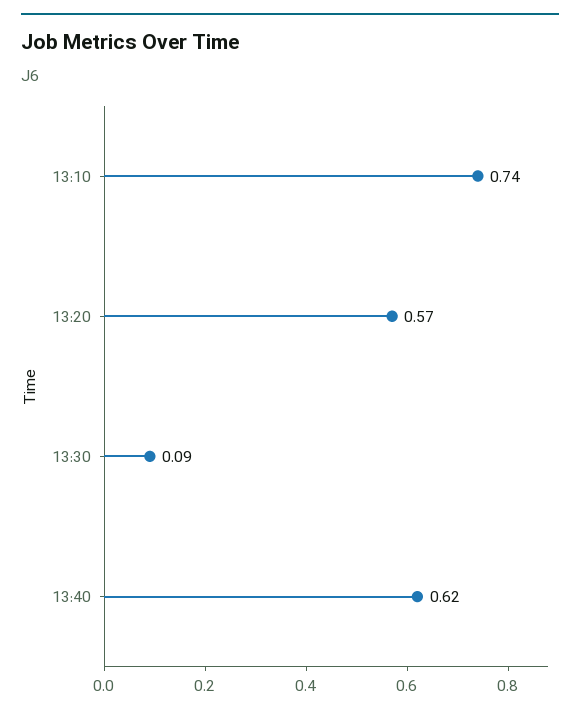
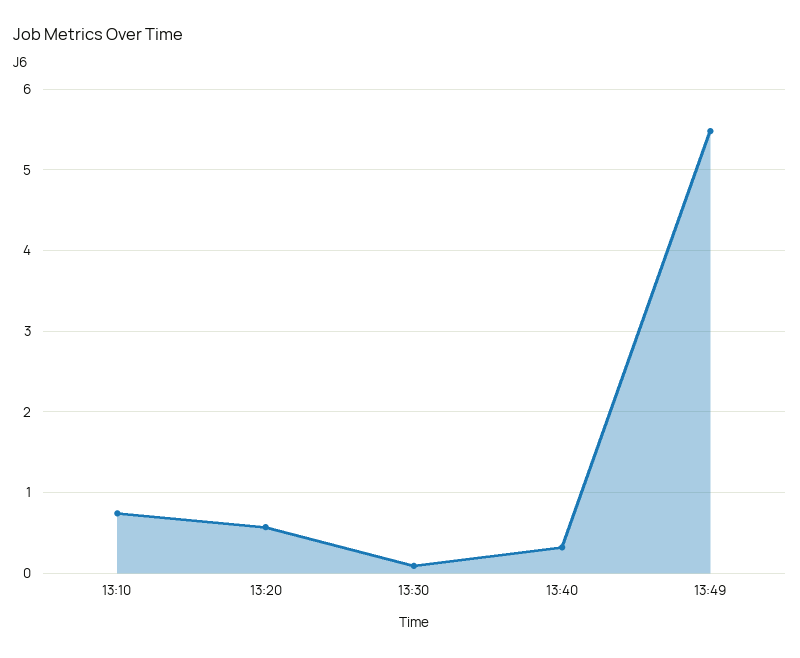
13:40: 0.62 -> 0.3
13:49: none -> 5.5

